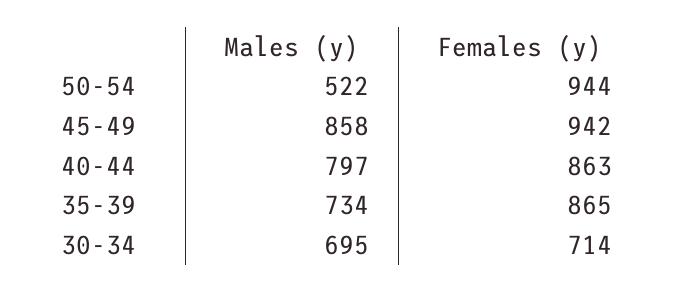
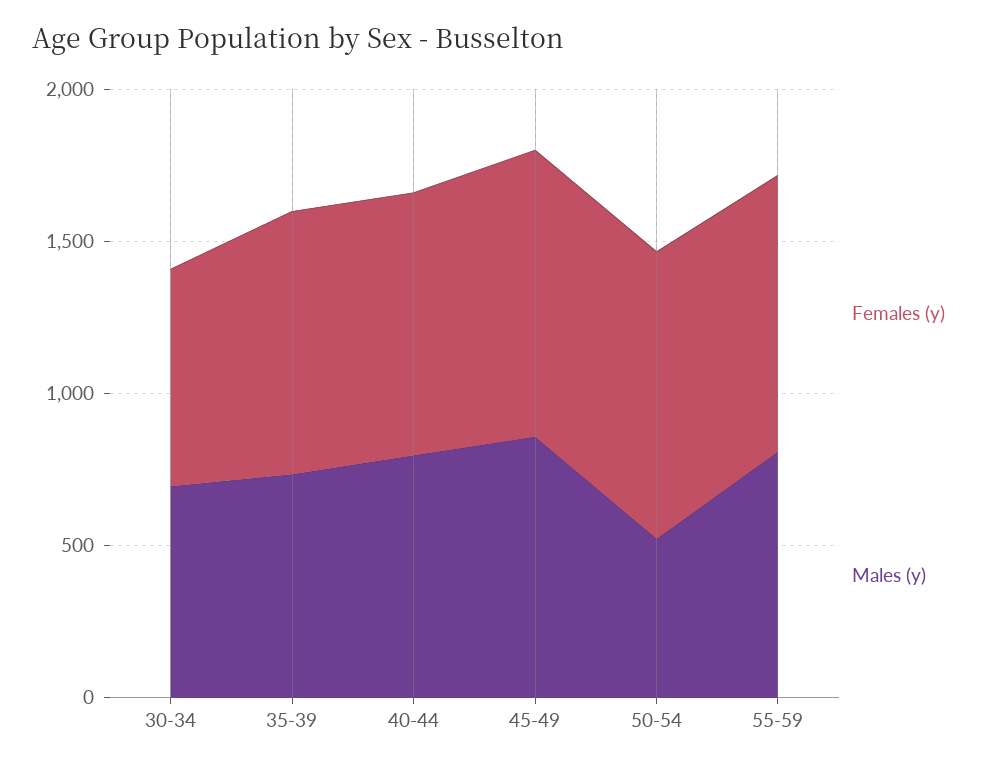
Females (y), 55-59: none -> 900
Males (y), 55-59: none -> 800

